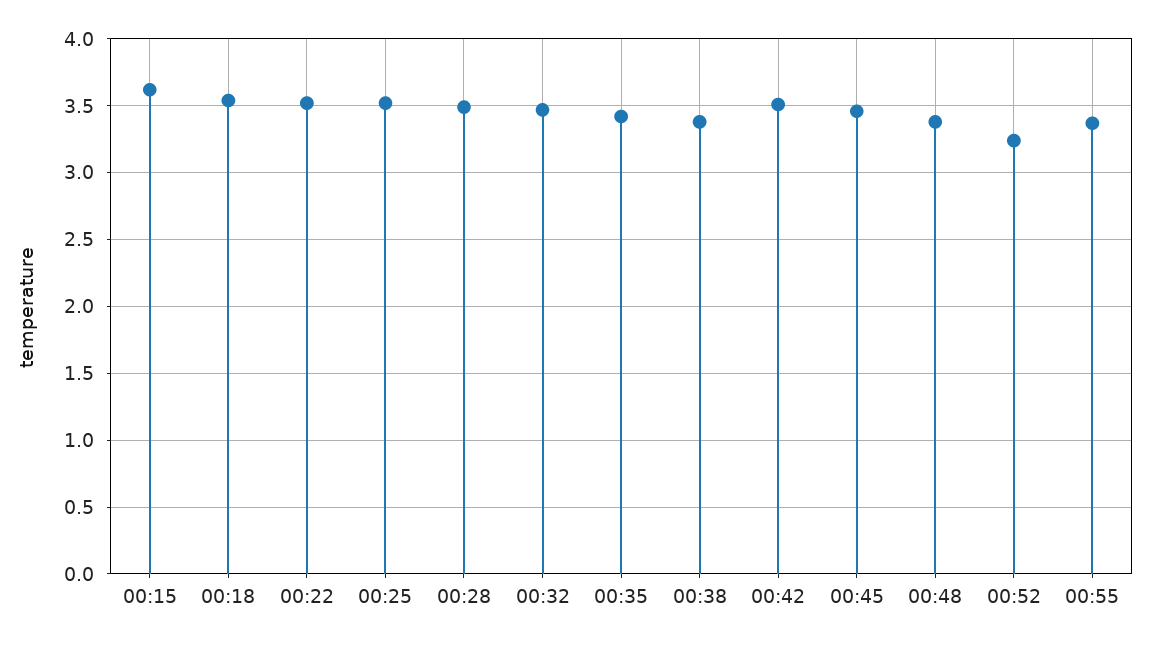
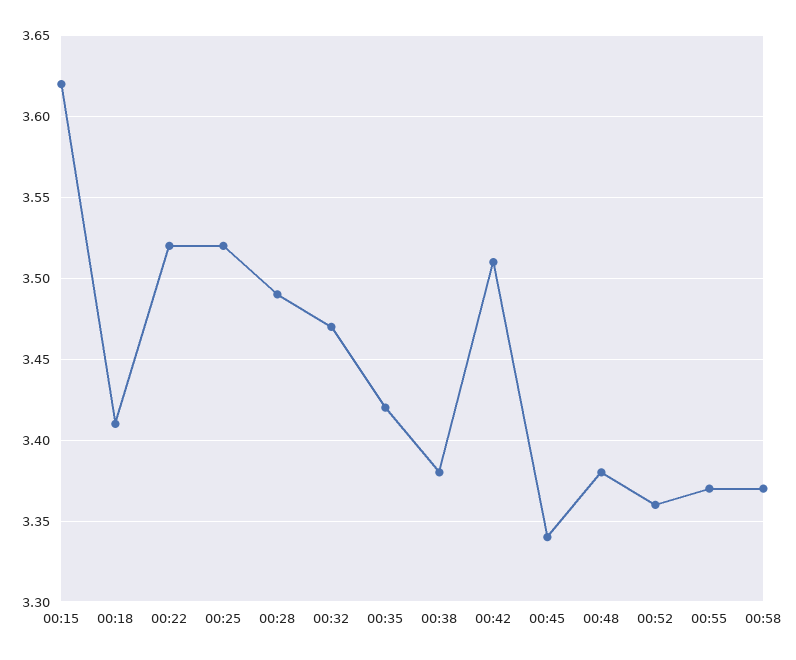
00:18: 3.55 -> 3.41
00:45: 3.45 -> 3.34
00:52: 3.25 -> 3.36
00:58: none -> 3.37

